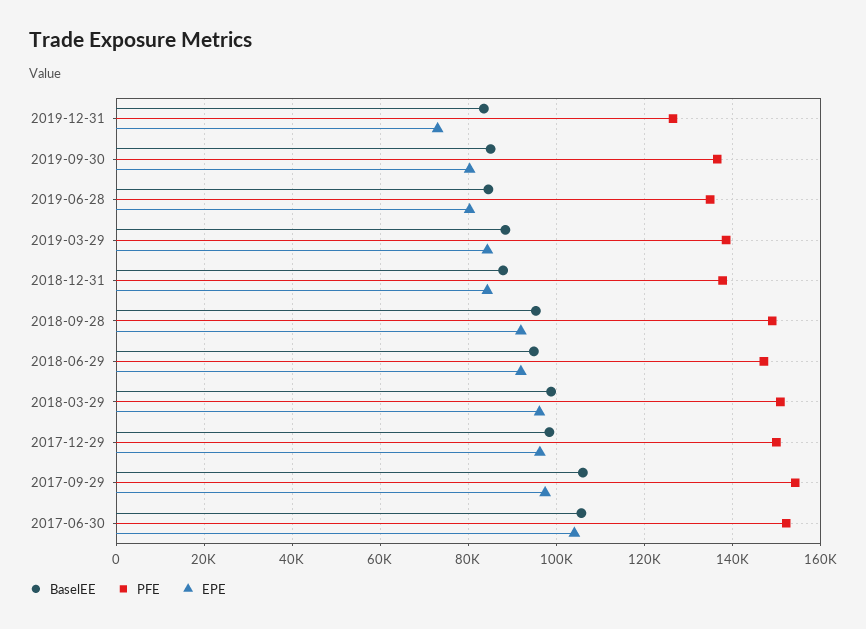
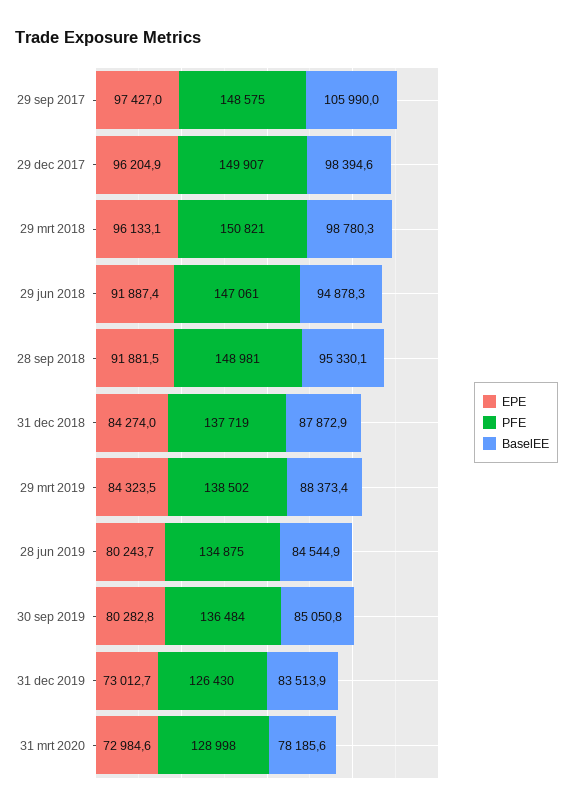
PFE, 2017-09-29: 154000 -> 148575
BaselEE, 2017-06-30: 106000 -> none
PFE, 2017-06-30: 152000 -> none
EPE, 2017-06-30: 104000 -> none
EPE, 31 mrt 2020: none -> 72984.6
PFE, 31 mrt 2020: none -> 128998
BaselEE, 31 mrt 2020: none -> 78185.6

